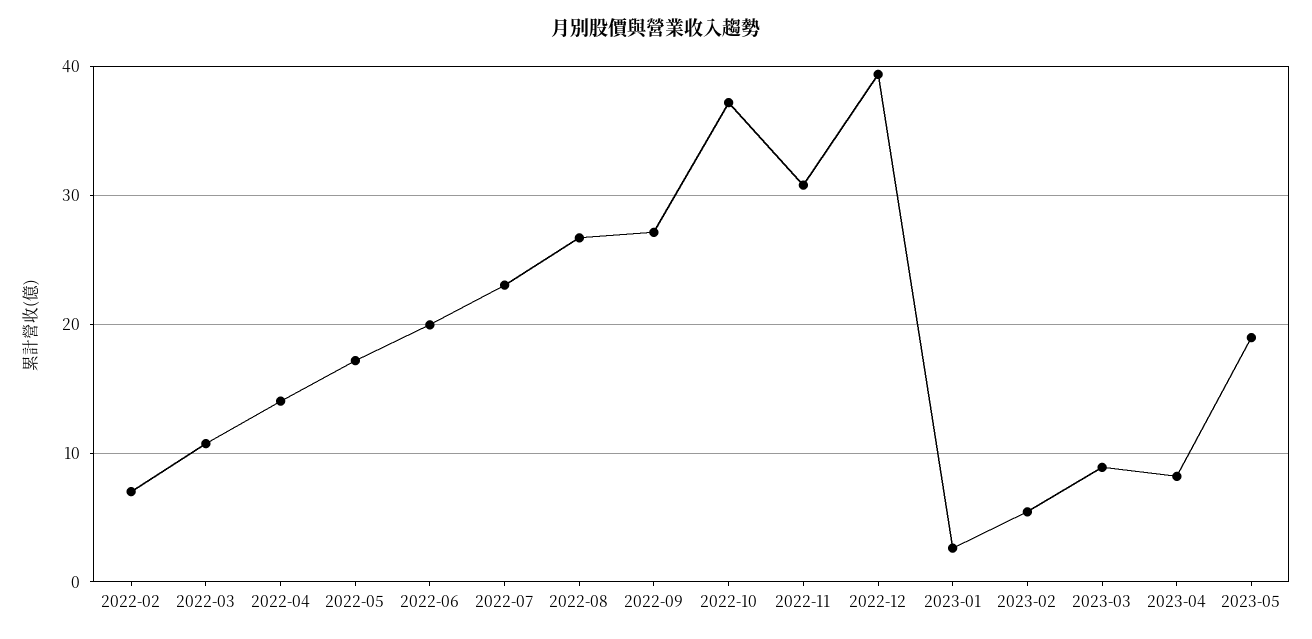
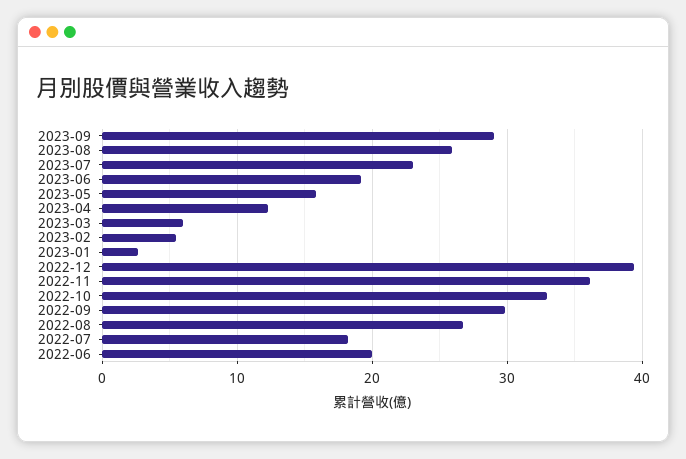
2022-02: 7 -> none
2022-03: 11 -> none
2022-04: 14 -> none
2022-05: 17 -> none
2022-07: 23 -> 18
2022-09: 27 -> 30
2022-10: 37 -> 33
2022-11: 31 -> 36
2023-03: 9 -> 6
2023-04: 8 -> 12
2023-05: 19 -> 16
2023-09: none -> 29
2023-08: none -> 26
2023-07: none -> 23
2023-06: none -> 19

